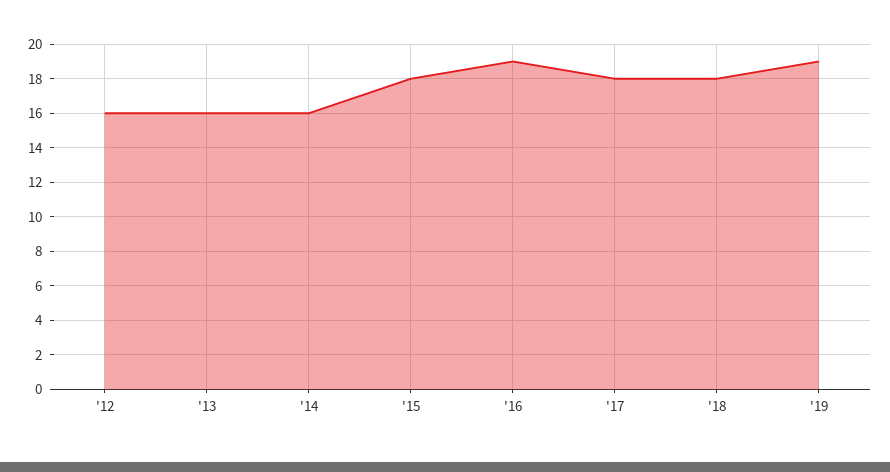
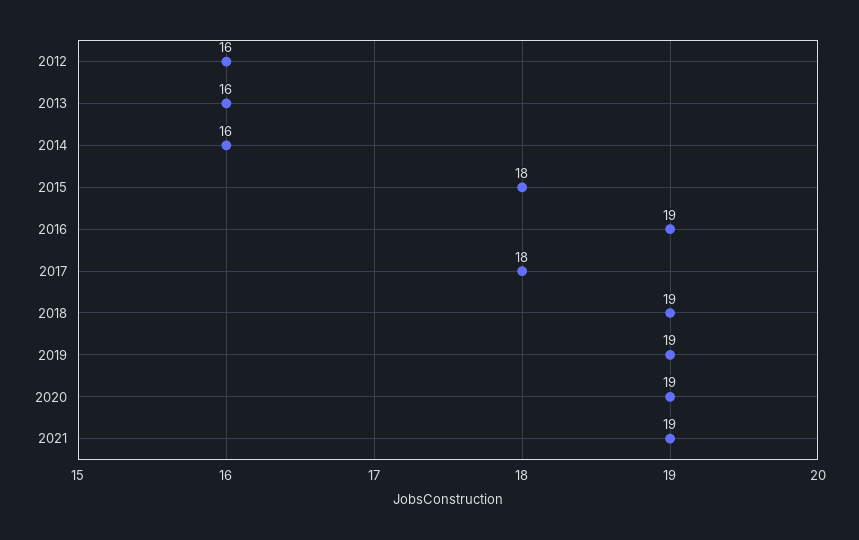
'18: 18 -> 19
2020: none -> 19
2021: none -> 19

